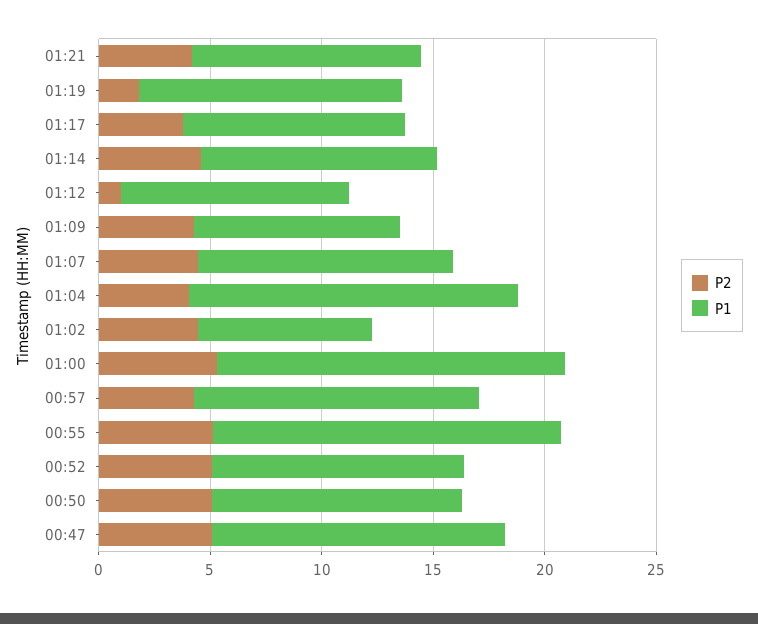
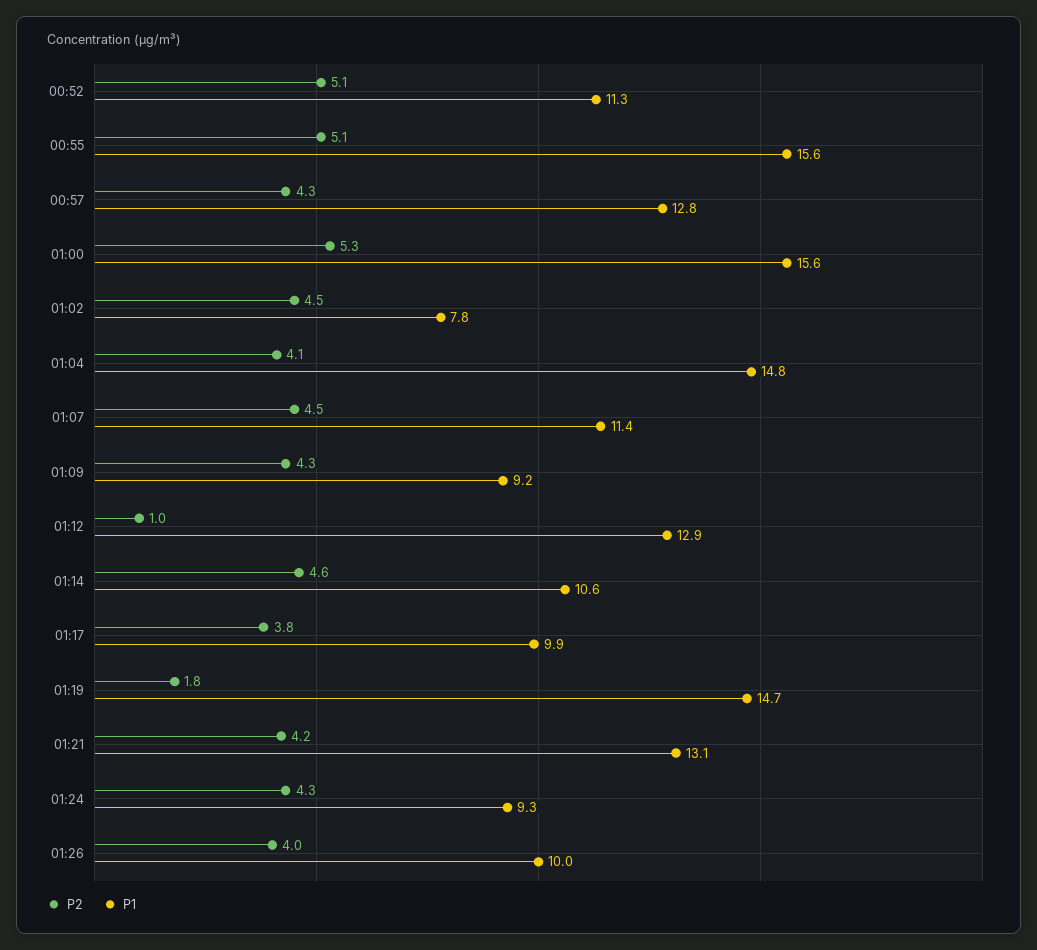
P1, 01:21: 10 -> 13.1
P1, 01:19: 12 -> 14.7
P1, 01:12: 10 -> 12.9
P2, 00:50: 5 -> none
P1, 00:50: 11 -> none
P2, 00:47: 5 -> none
P1, 00:47: 13 -> none
P2, 01:24: none -> 4.3
P1, 01:24: none -> 9.3
P2, 01:26: none -> 4
P1, 01:26: none -> 10

